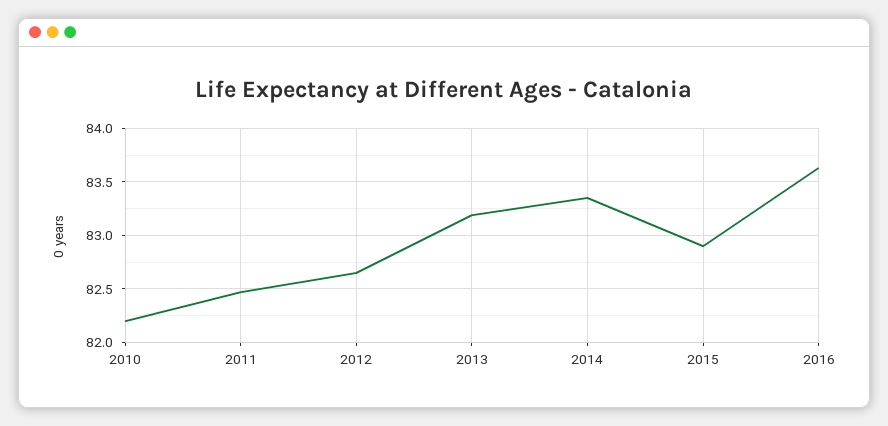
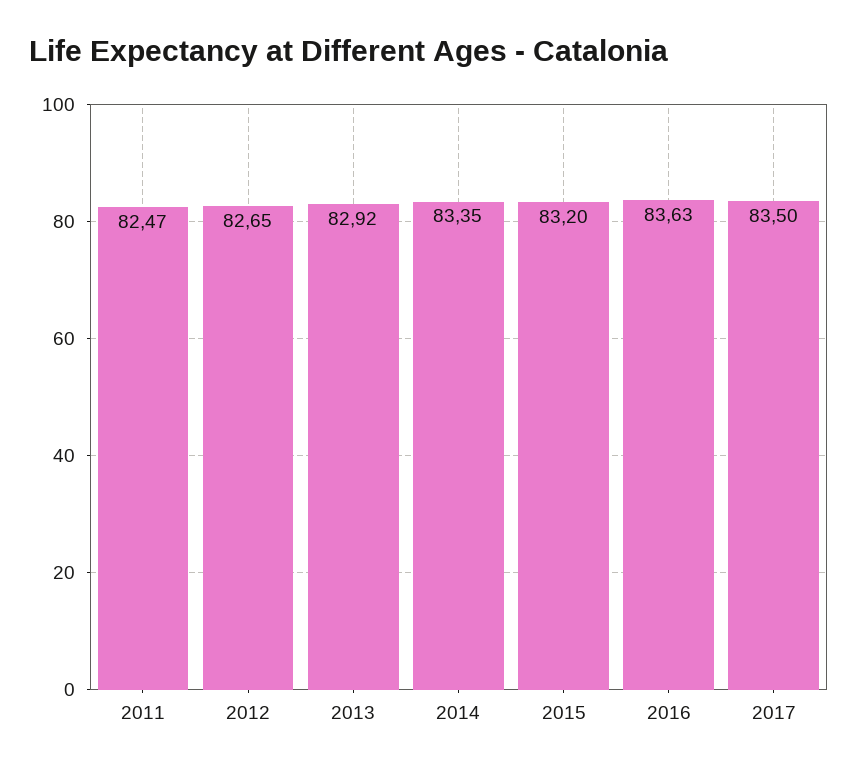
2010: 82.2 -> none
2013: 83.2 -> 82.92
2015: 82.9 -> 83.2
2017: none -> 83.5

